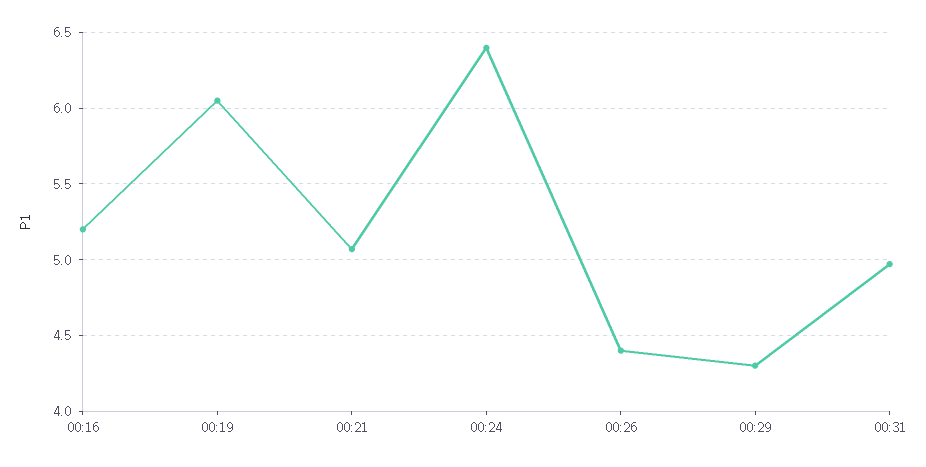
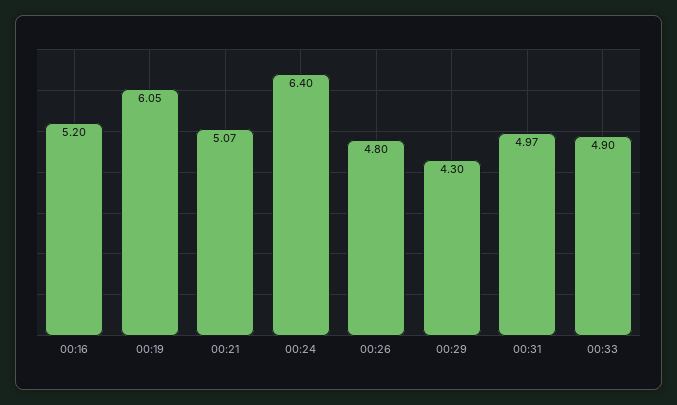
00:26: 4.4 -> 4.8
00:33: none -> 4.9

